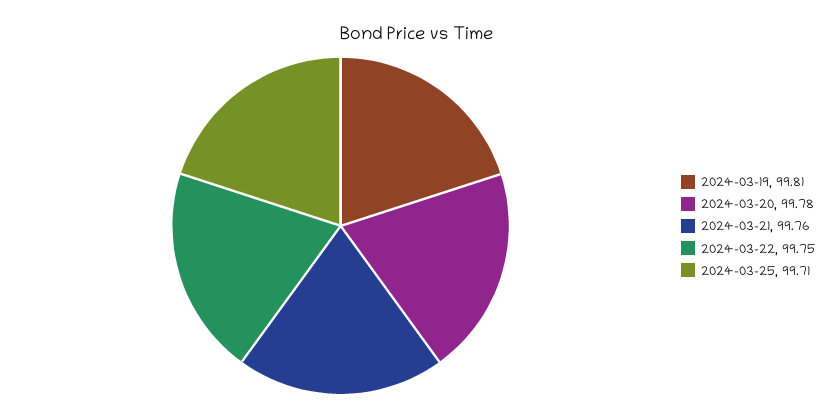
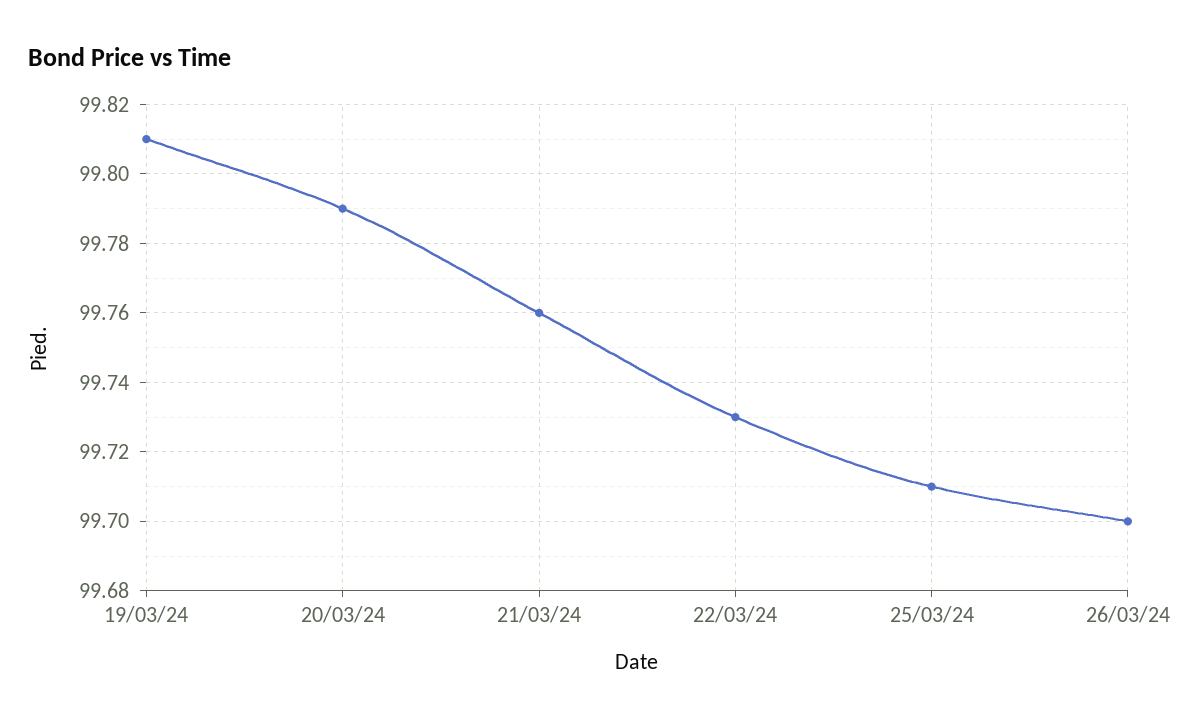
2024-03-20: 99.78 -> 99.79
2024-03-22: 99.75 -> 99.73
26/03/24: none -> 99.7

